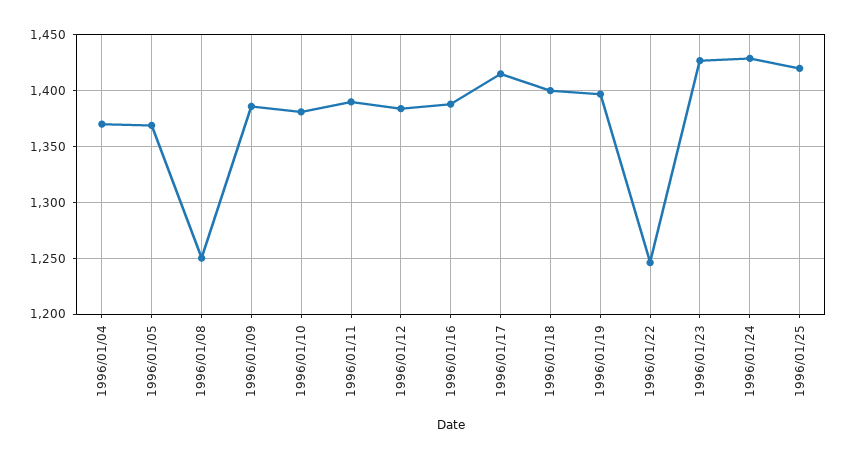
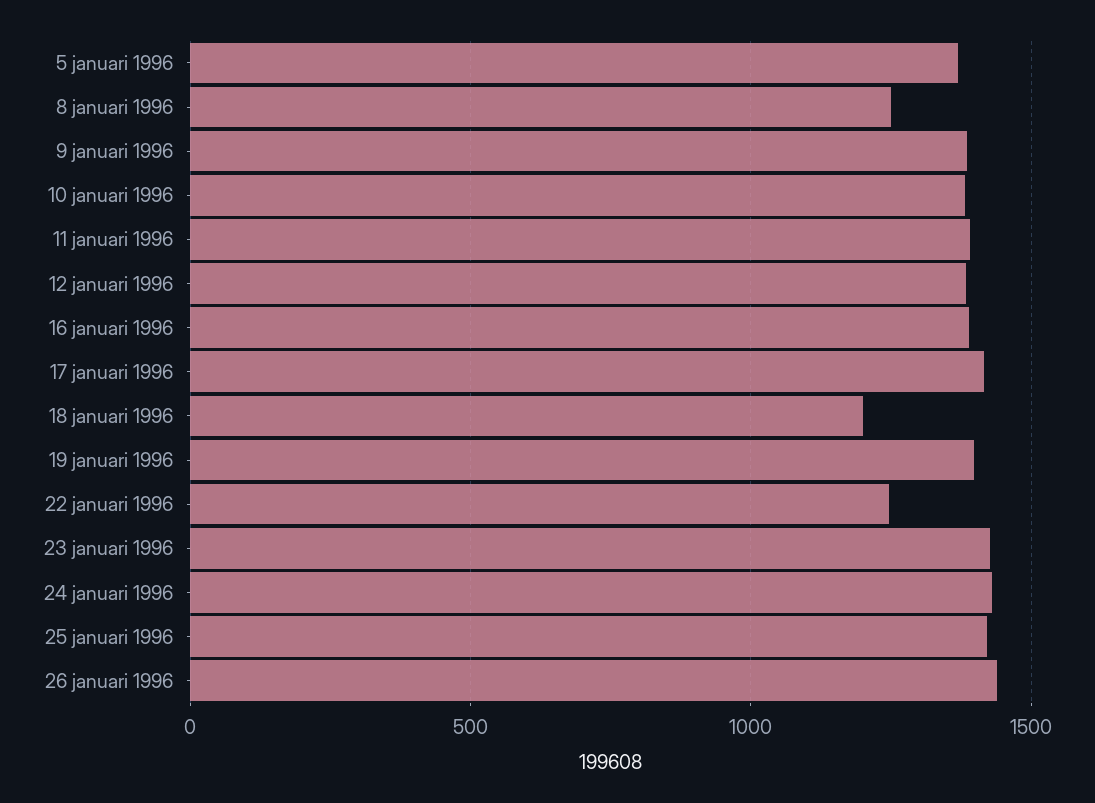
1996/01/04: 1370 -> none
1996/01/18: 1400 -> 1200
26 januari 1996: none -> 1450

